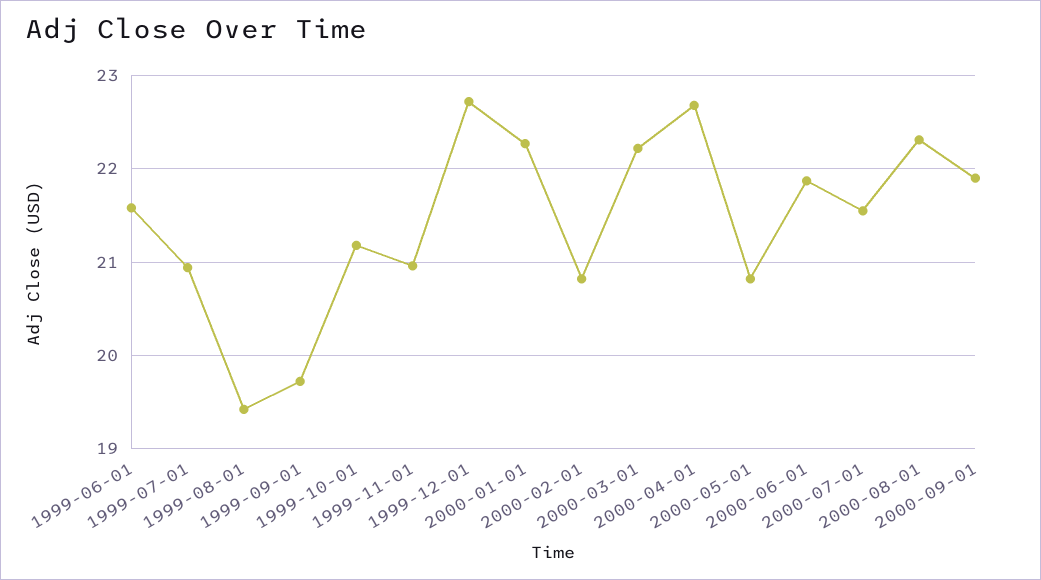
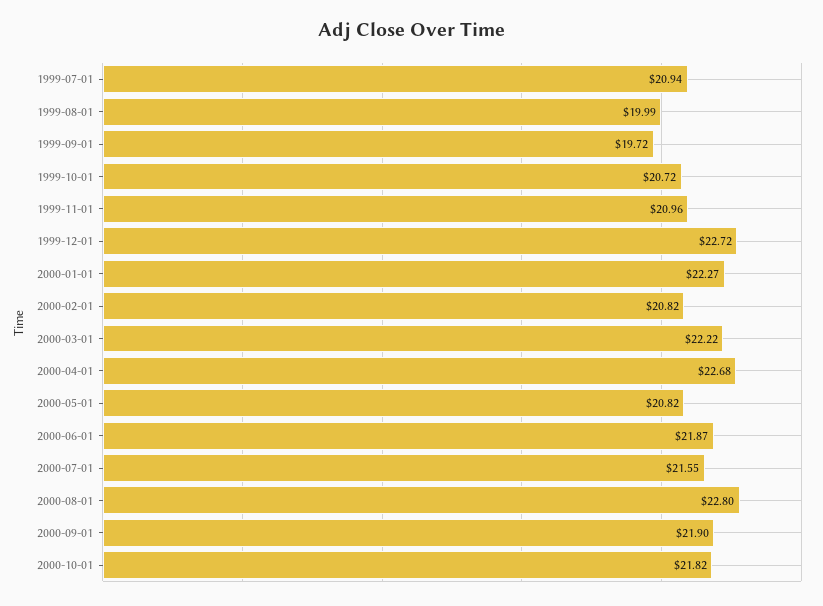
1999-06-01: 21.6 -> none
1999-08-01: 19.4 -> 19.99
1999-10-01: 21.2 -> 20.72
2000-08-01: 22.3 -> 22.8
2000-10-01: none -> 21.82

